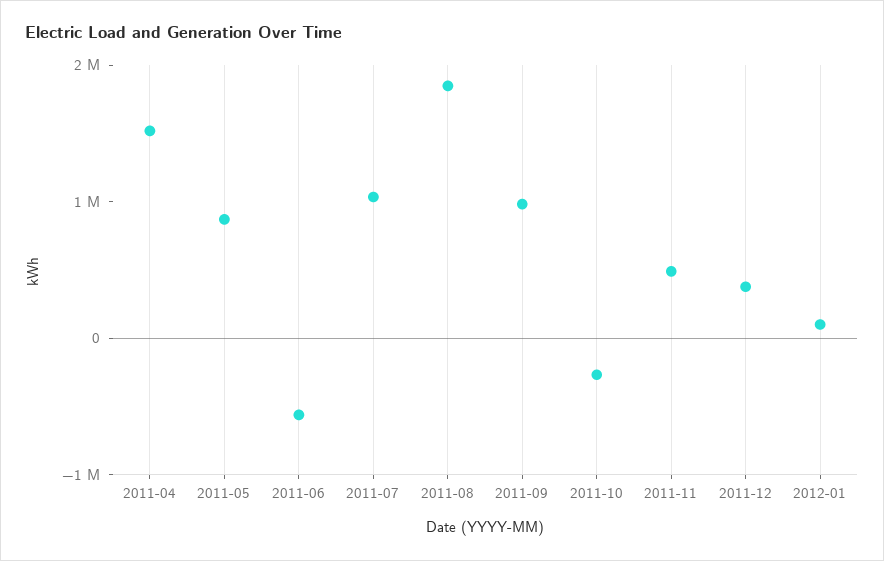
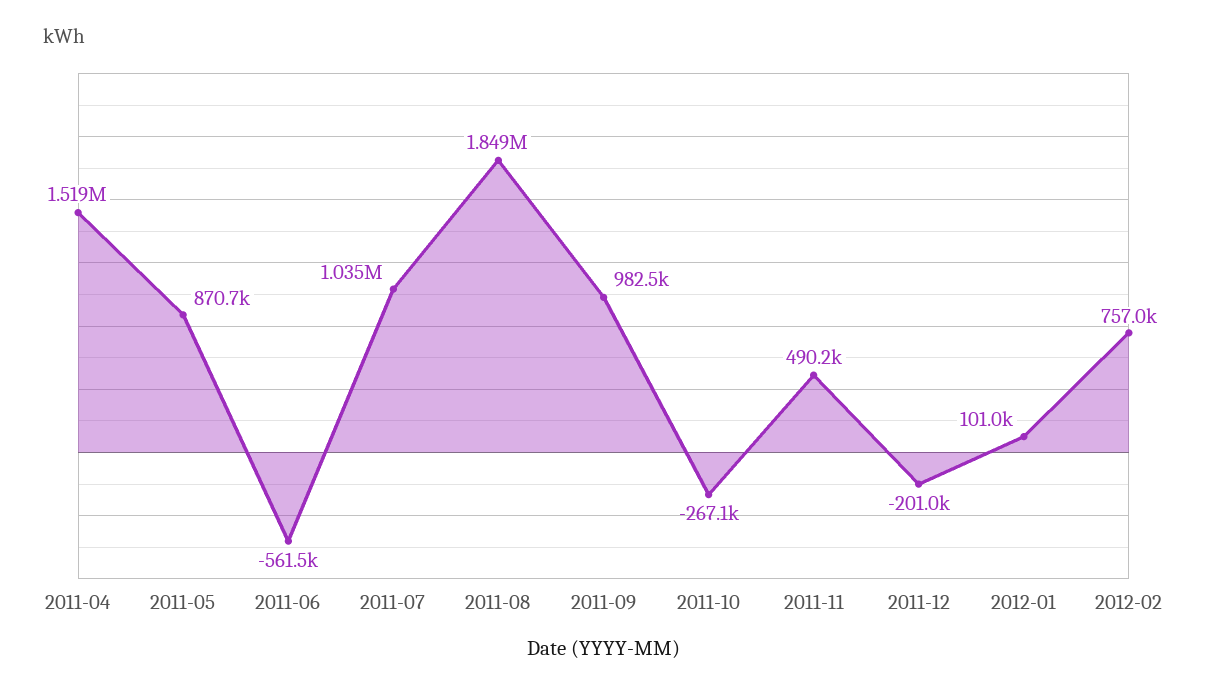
2011-12: 400000 -> -201000
2012-02: none -> 757000

